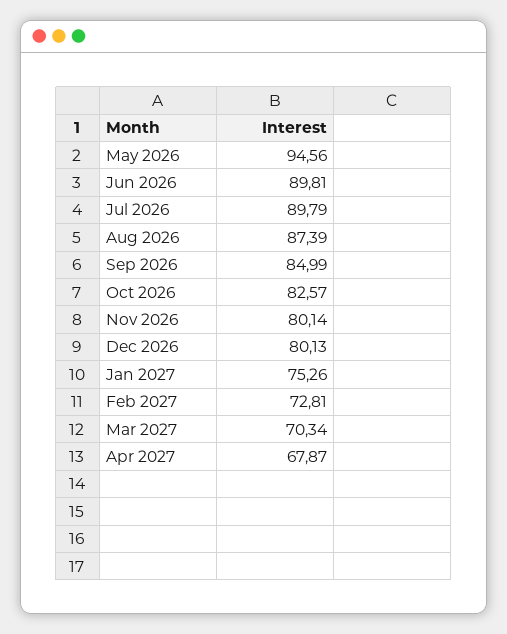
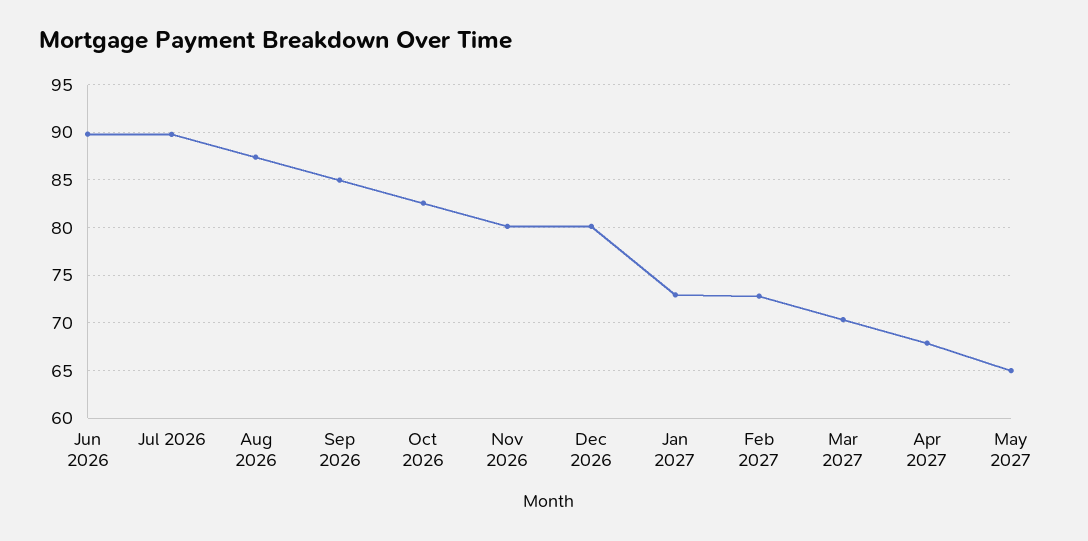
May 2026: 94.56 -> none
Jan 2027: 75.26 -> 73
May 2027: none -> 65

